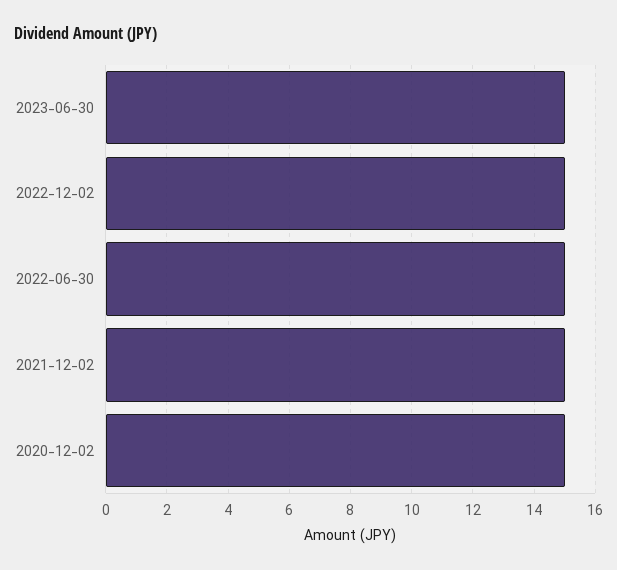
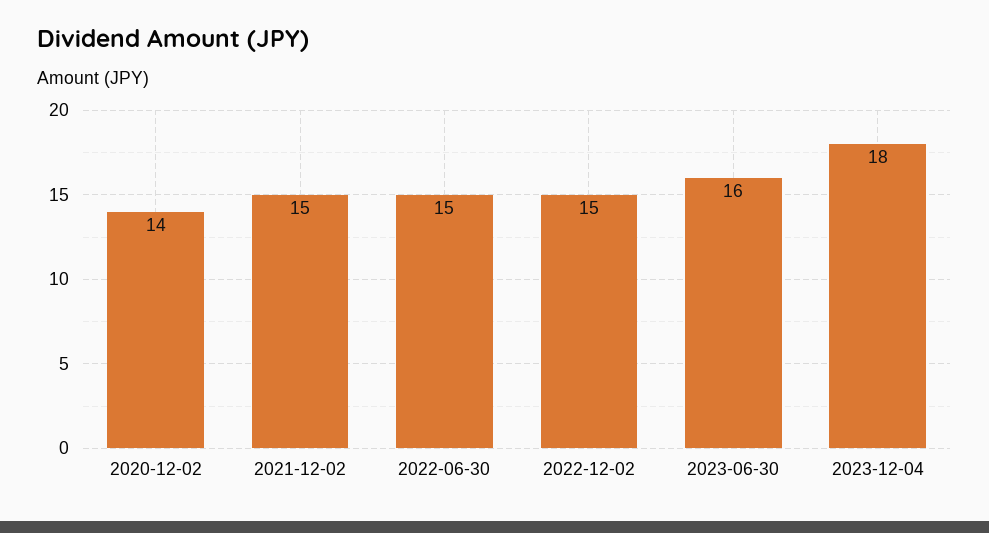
2023-06-30: 15 -> 16
2020-12-02: 15 -> 14
2023-12-04: none -> 18

